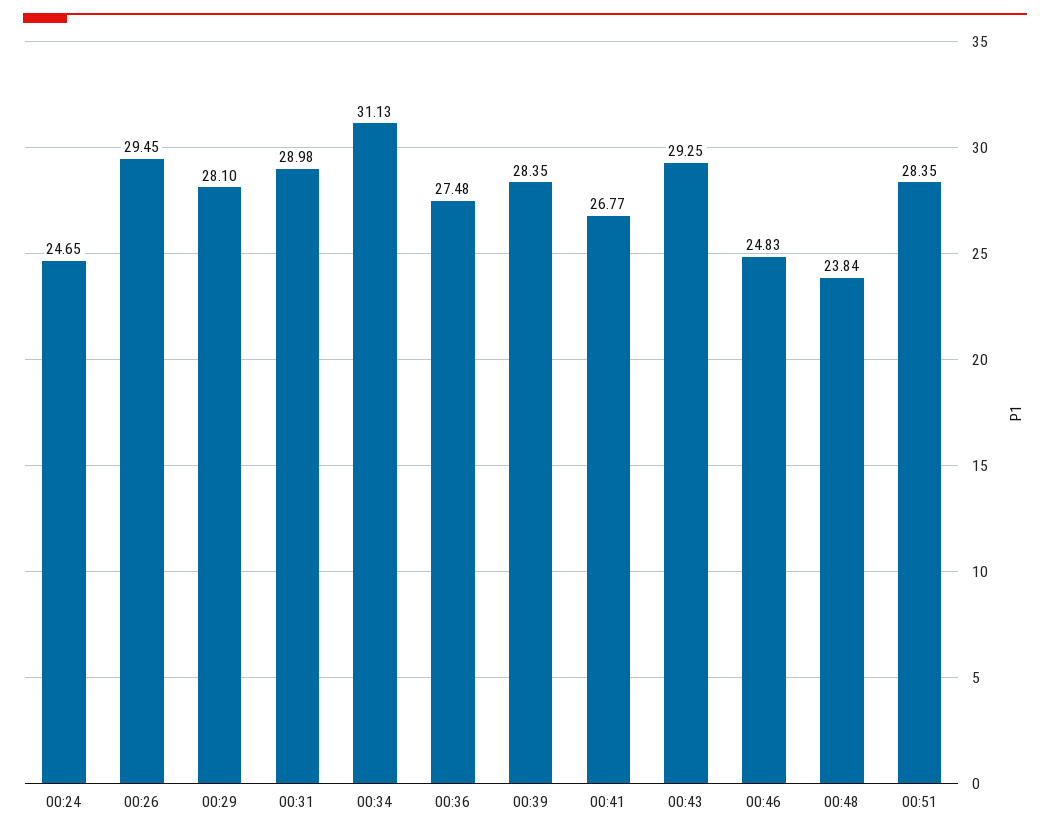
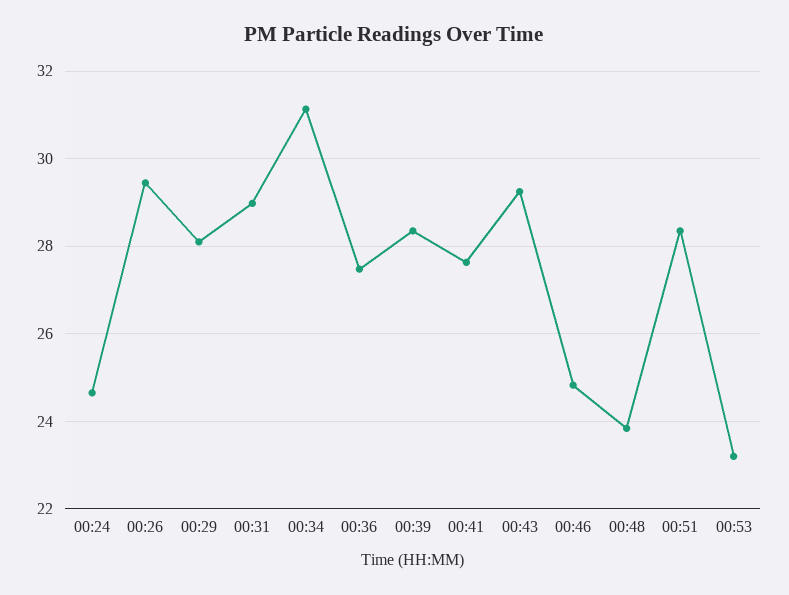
00:41: 26.77 -> 27.6
00:53: none -> 23.2

